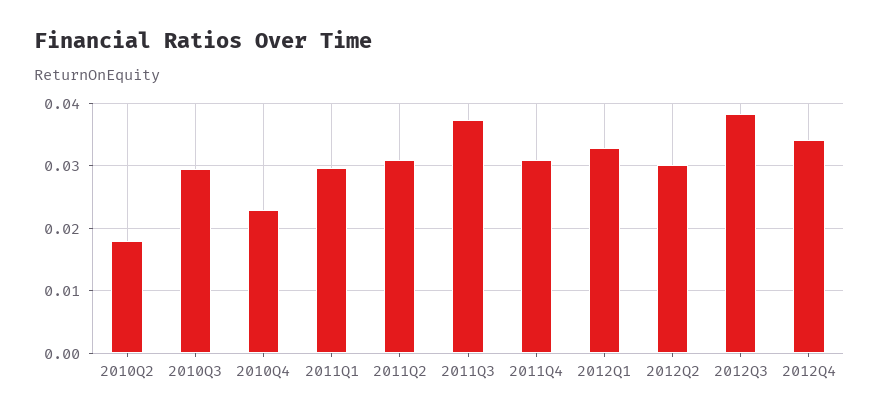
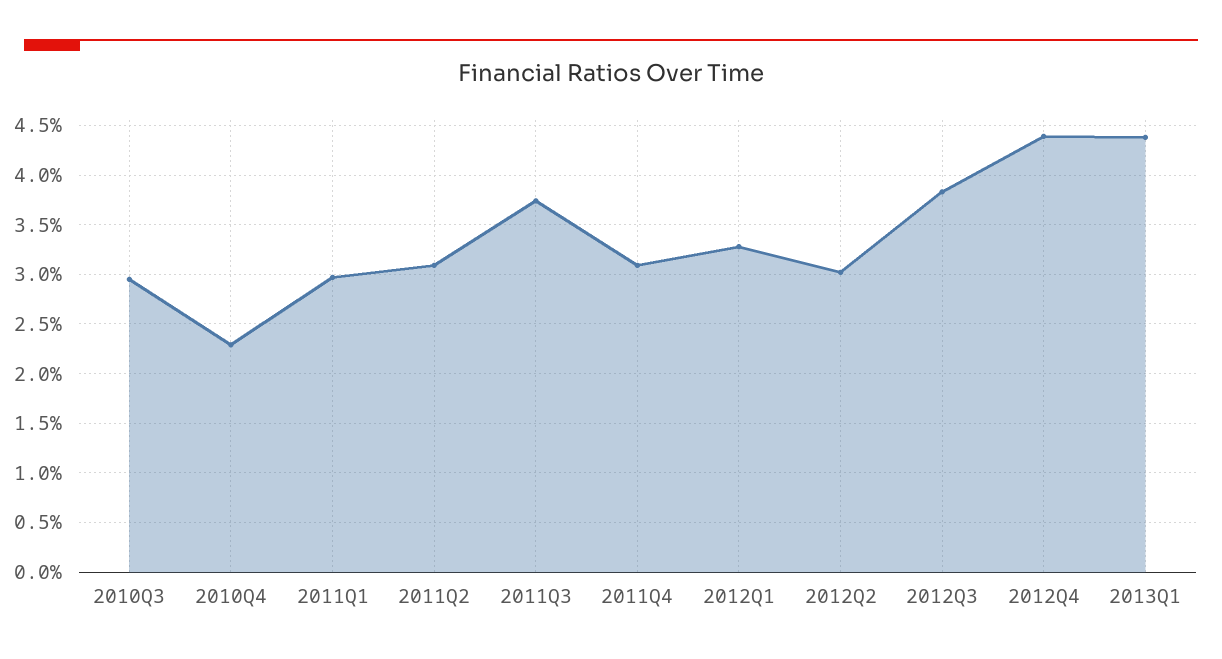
2010Q2: 0.018 -> none
2012Q4: 0.034 -> 0.044
2013Q1: none -> 0.044

